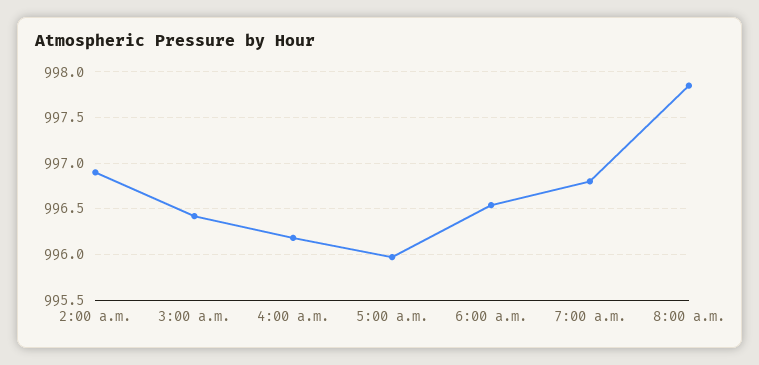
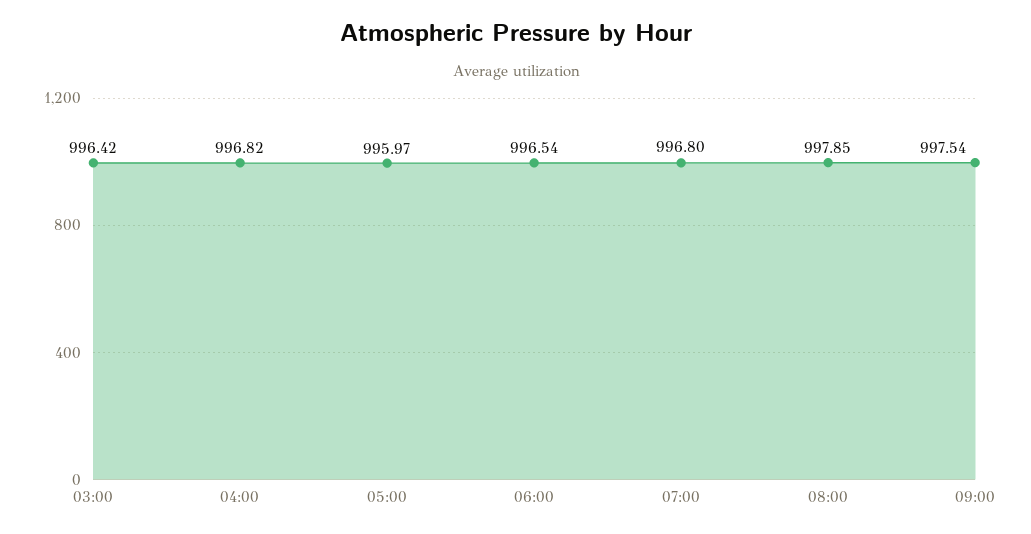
2:00 a.m.: 996.9 -> none
4:00 a.m.: 996.2 -> 996.82
09:00: none -> 997.54

